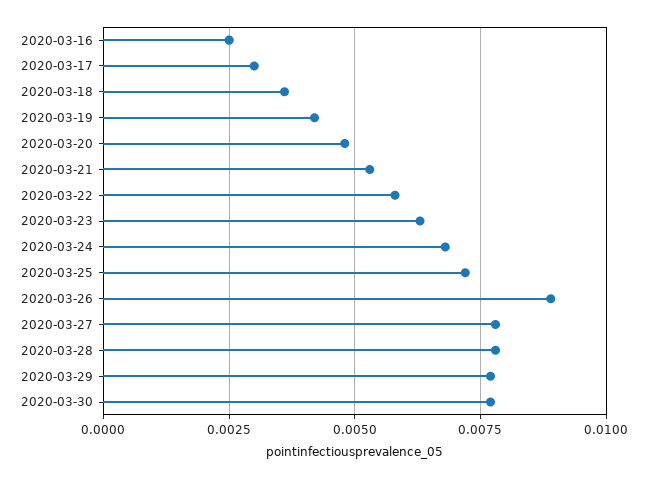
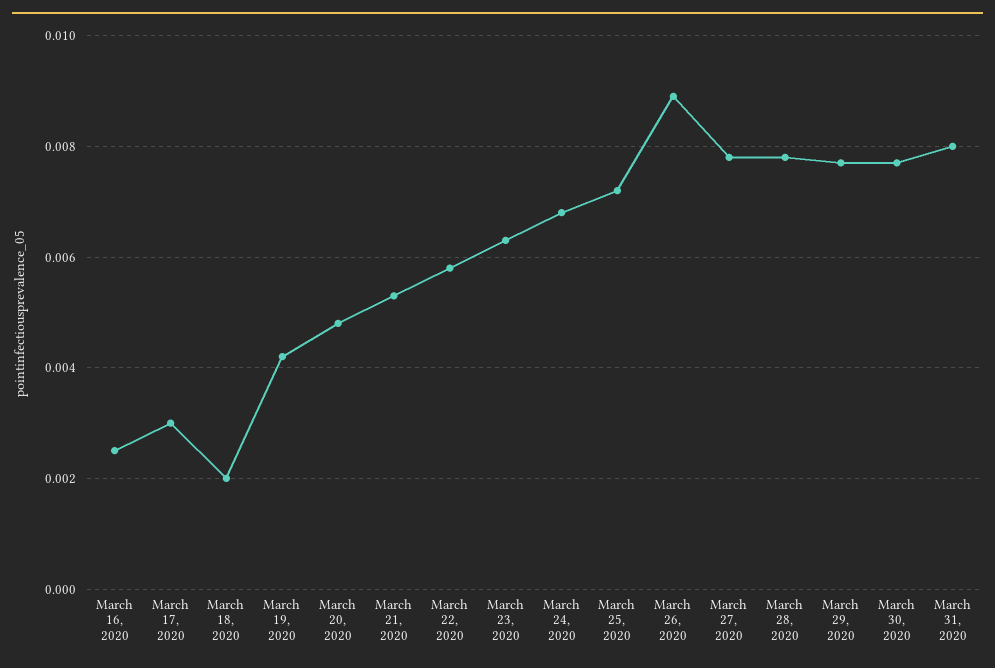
2020-03-18: 0.0035 -> 0.002
March 31, 2020: none -> 0.008

